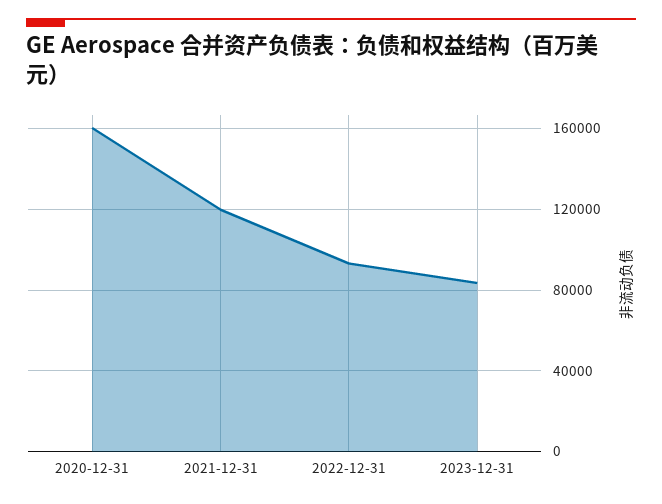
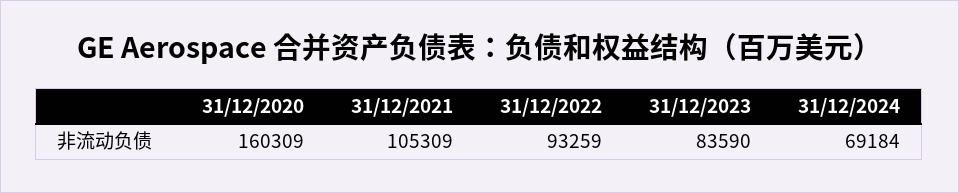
2021-12-31: 120000 -> 105309
31/12/2024: none -> 69184

